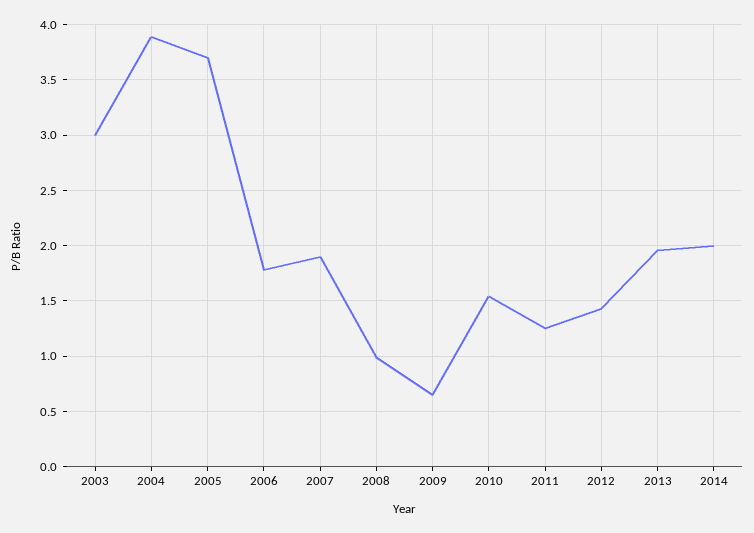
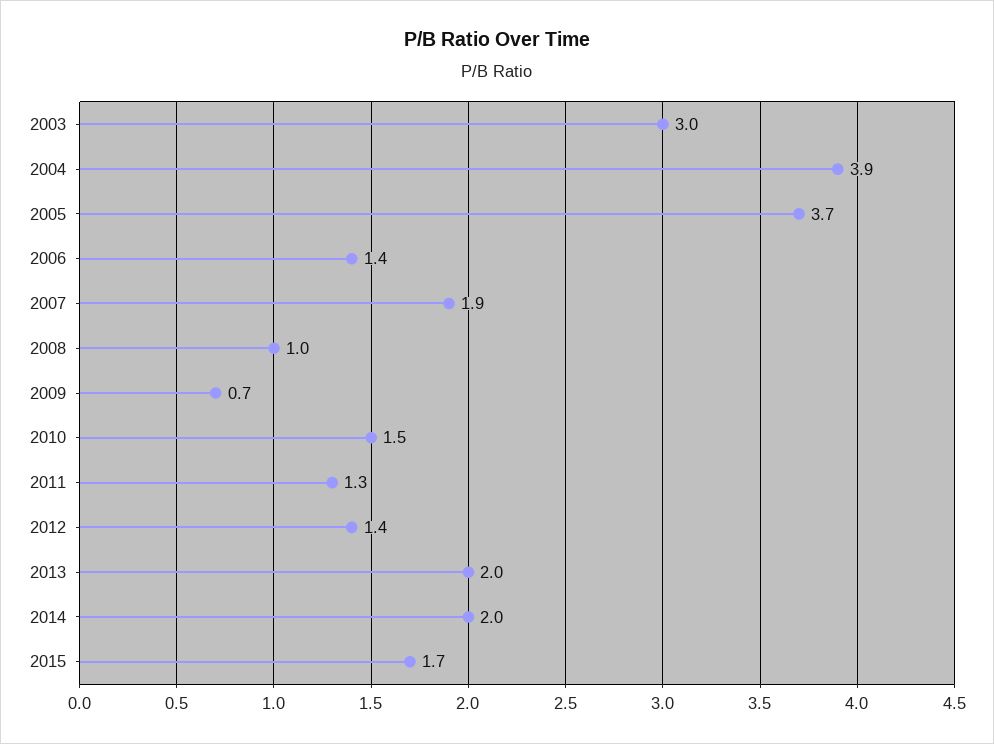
2006: 1.8 -> 1.4
2015: none -> 1.7

